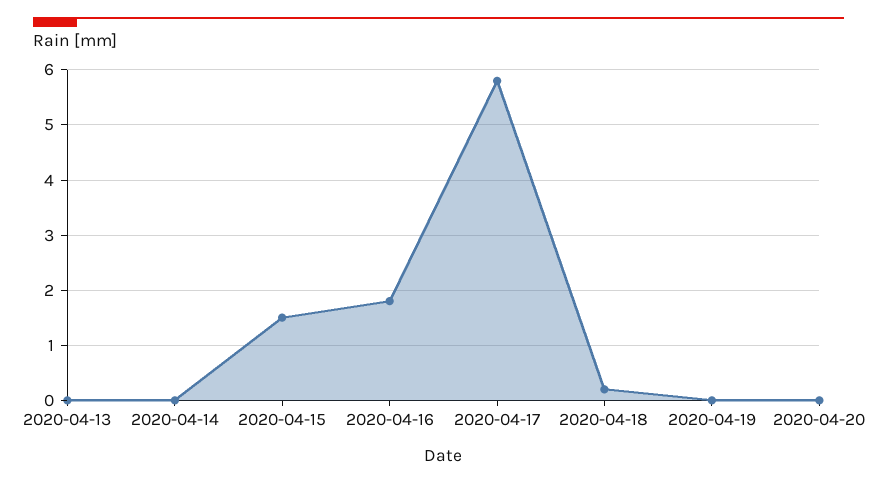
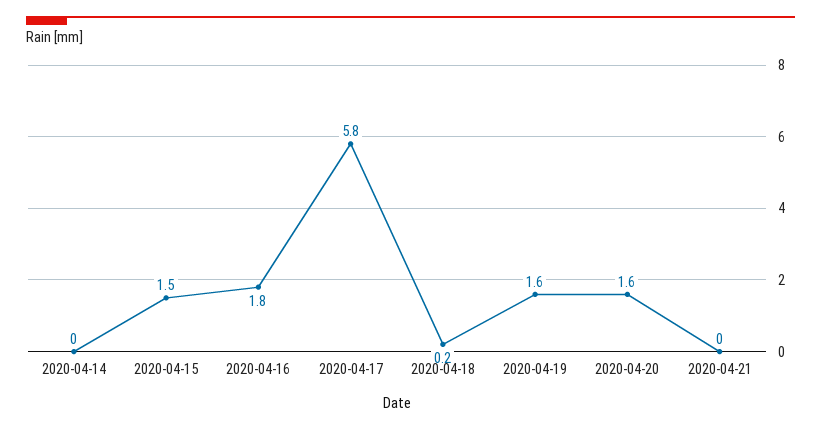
2020-04-13: 0 -> none
2020-04-19: 0 -> 1.6
2020-04-20: 0 -> 1.6
2020-04-21: none -> 0

